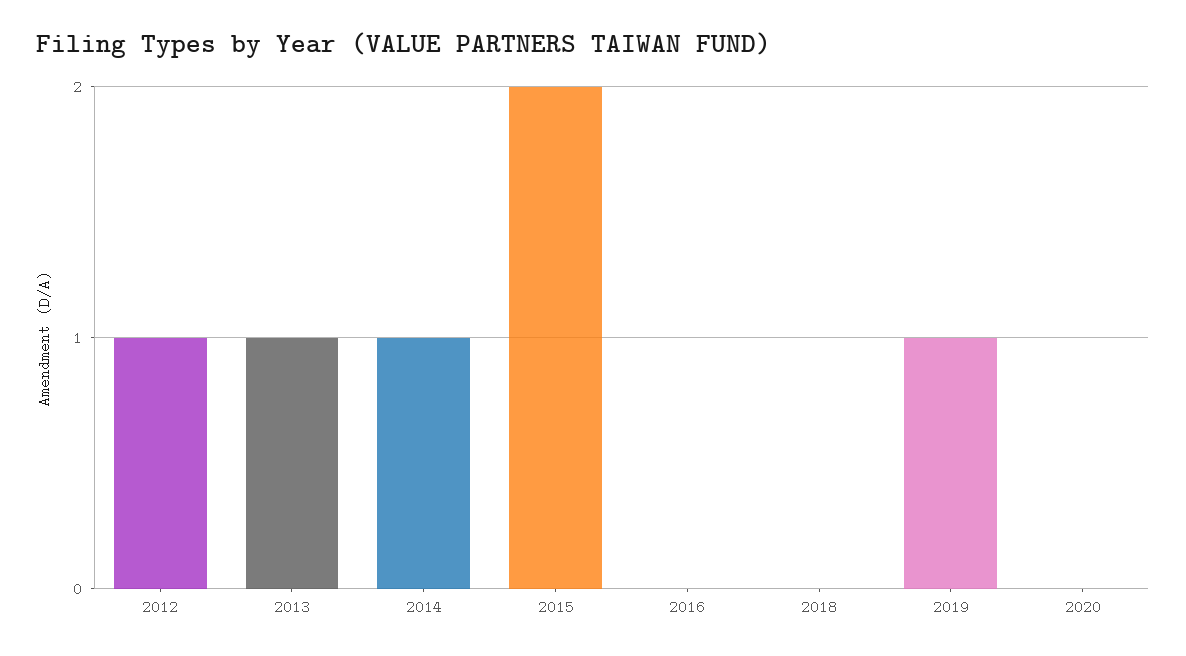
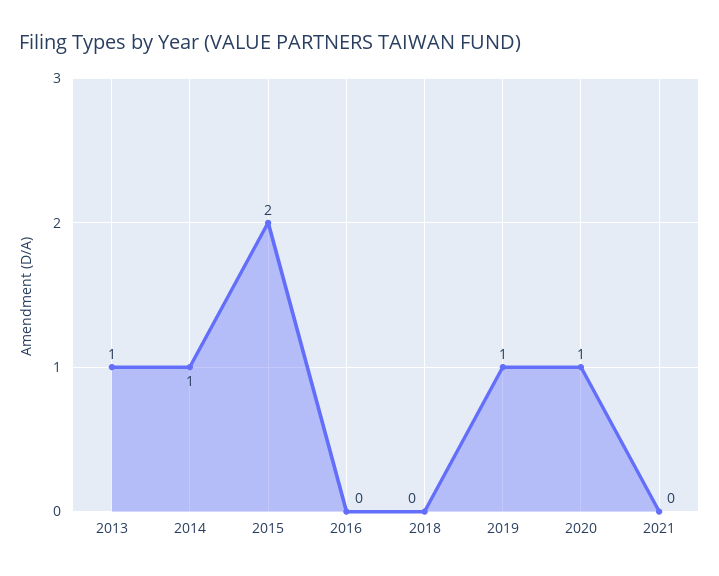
2012: 1 -> none
2020: 0 -> 1
2021: none -> 0

